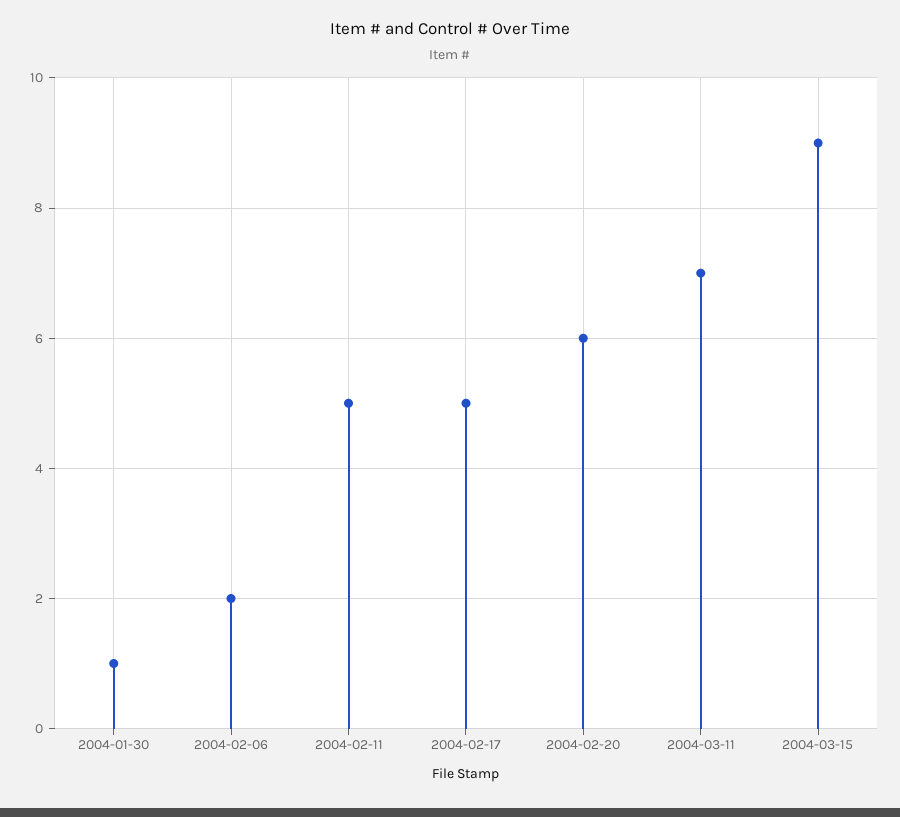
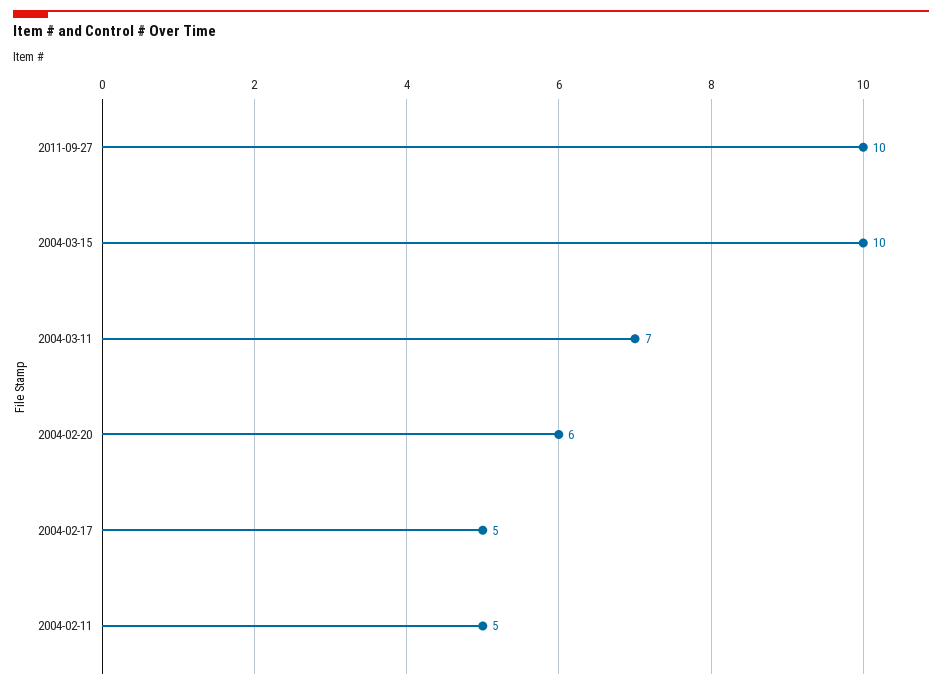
2004-01-30: 1 -> none
2004-02-06: 2 -> none
2004-03-15: 9 -> 10
2011-09-27: none -> 10

